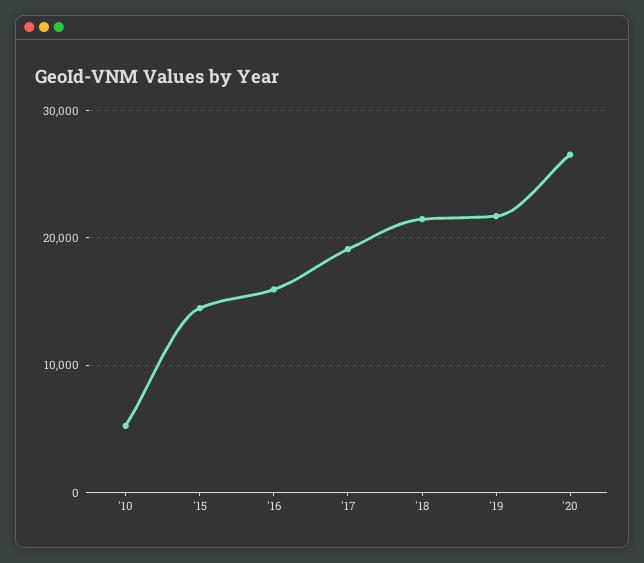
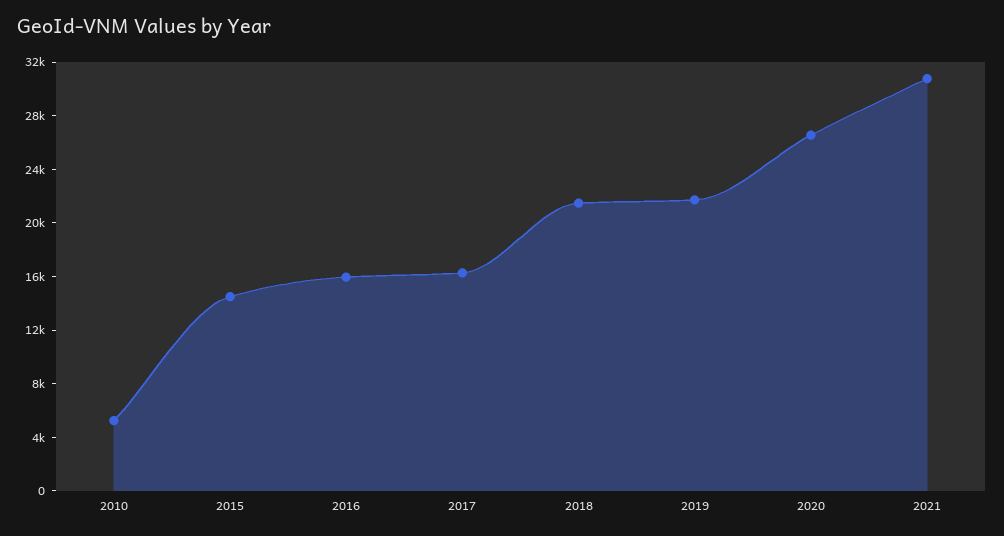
'17: 19000 -> 16000
2021: none -> 31000

